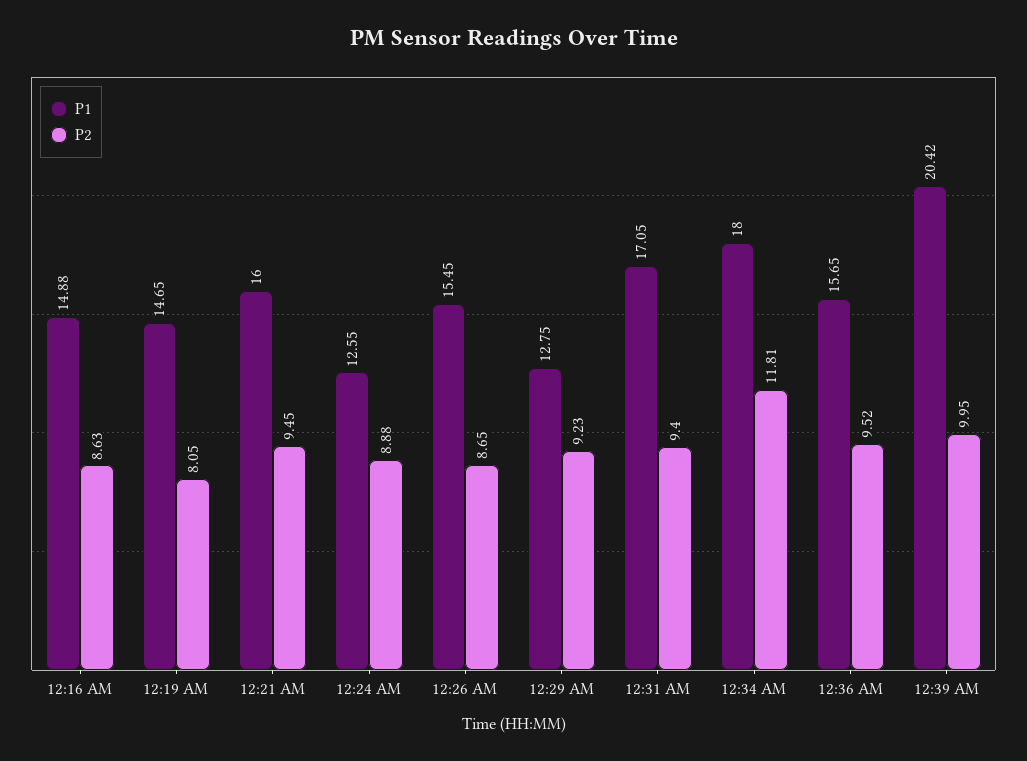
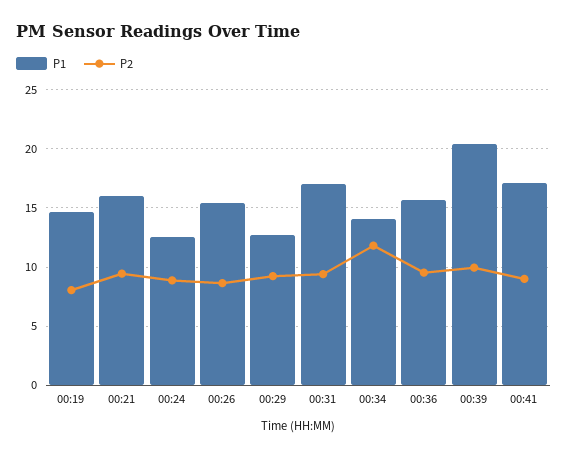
P1, 12:16 AM: 14.88 -> none
P2, 12:16 AM: 8.63 -> none
P1, 12:34 AM: 18 -> 14
P1, 00:41: none -> 17
P2, 00:41: none -> 9

